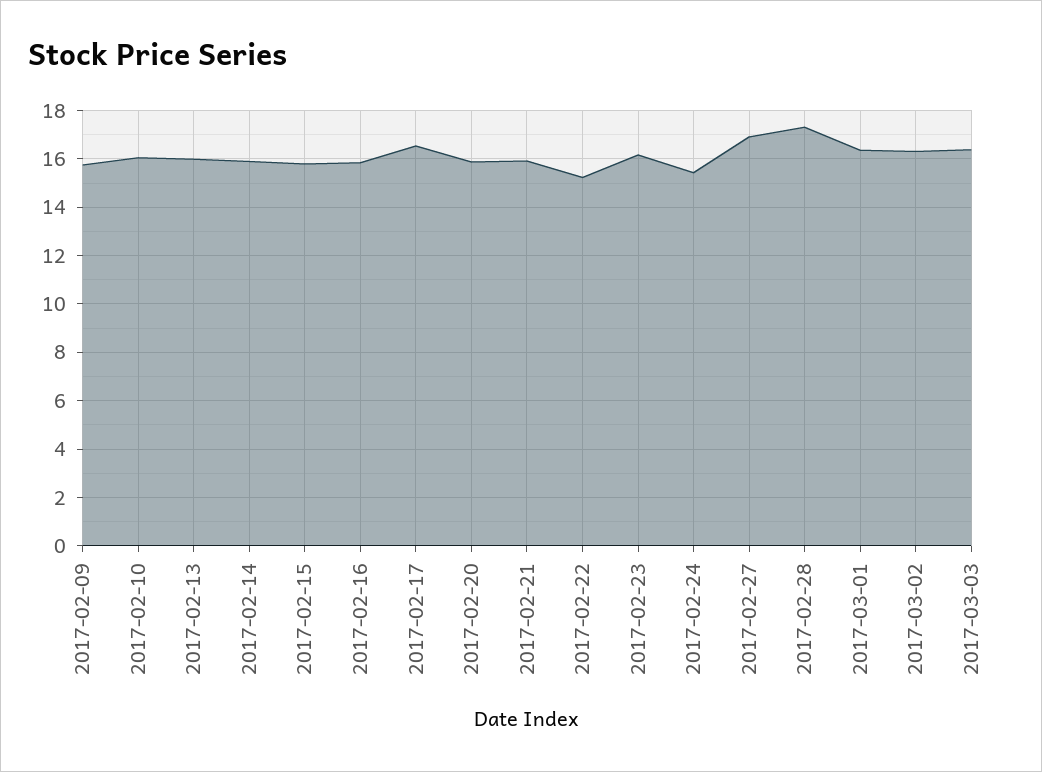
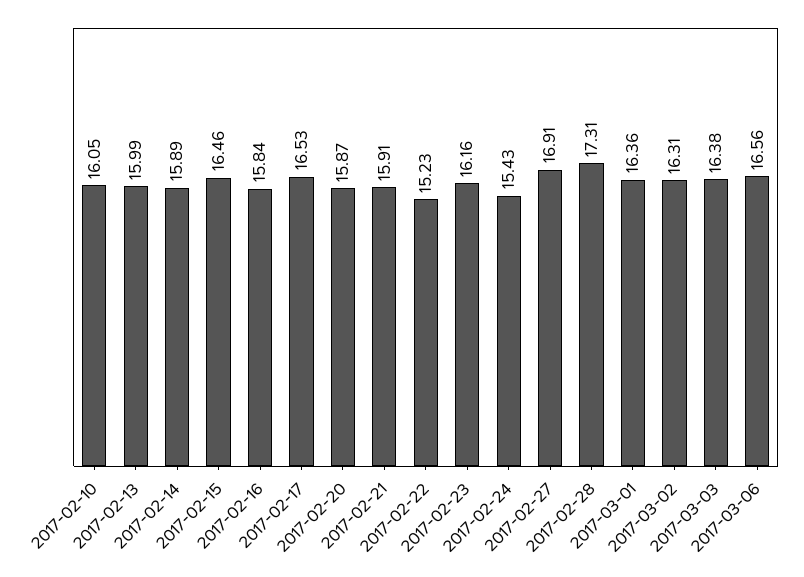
2017-02-09: 15.75 -> none
2017-02-15: 15.75 -> 16.46
2017-03-06: none -> 16.56

